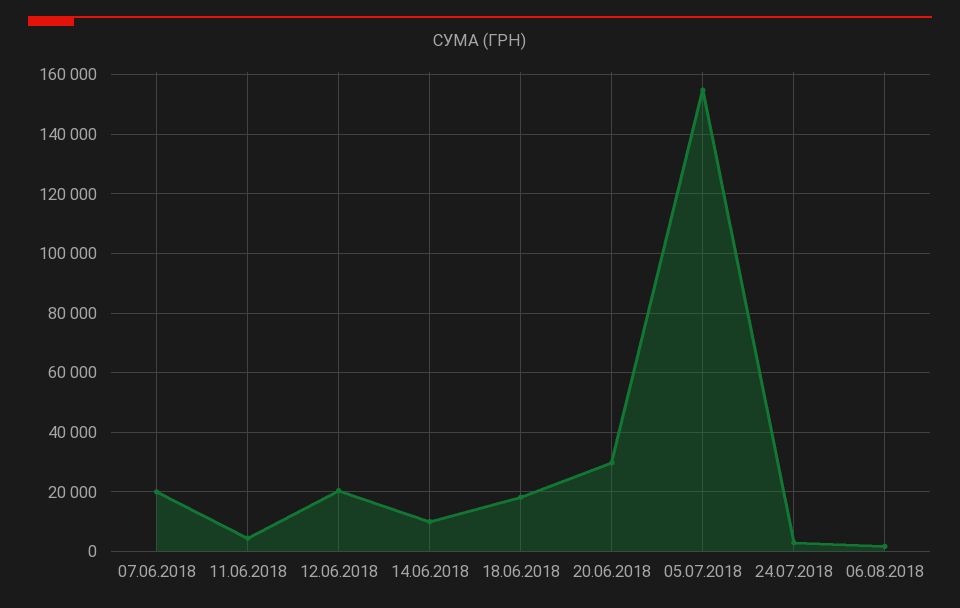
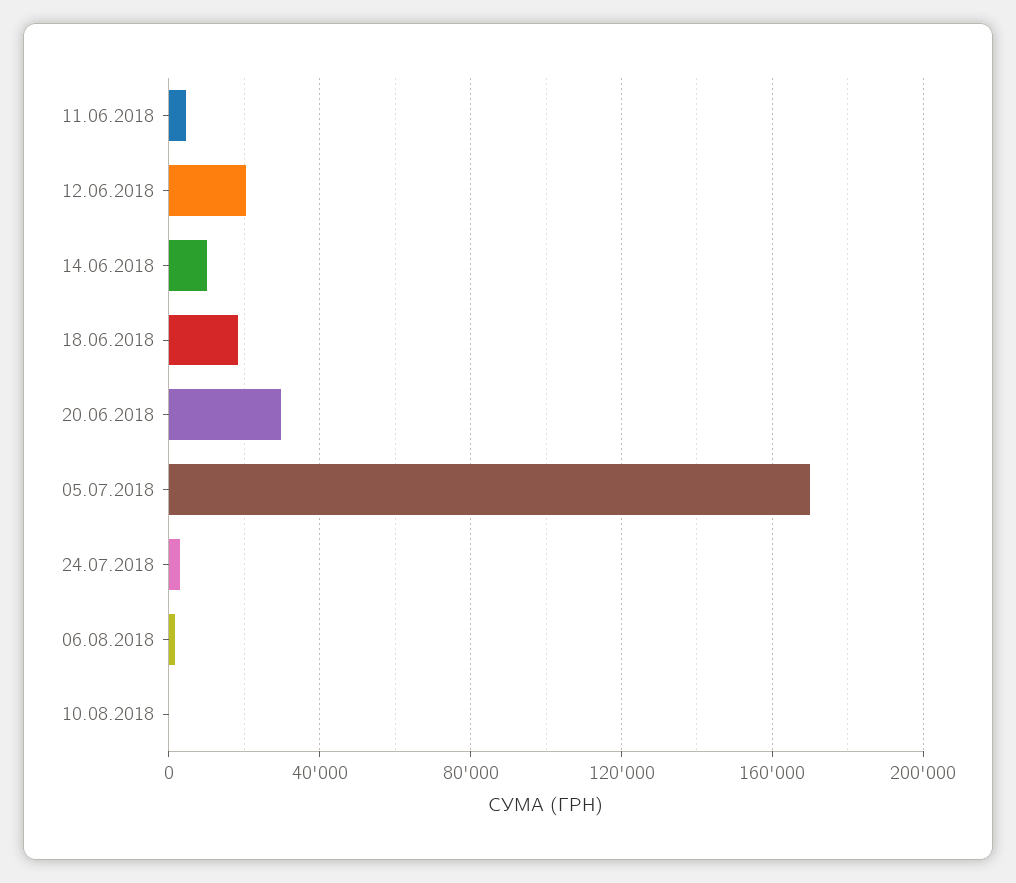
07.06.2018: 20000 -> none
05.07.2018: 155000 -> 170000
10.08.2018: none -> 0

